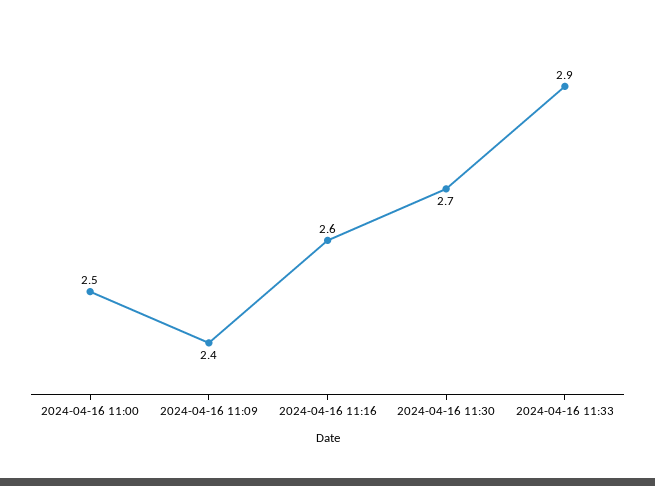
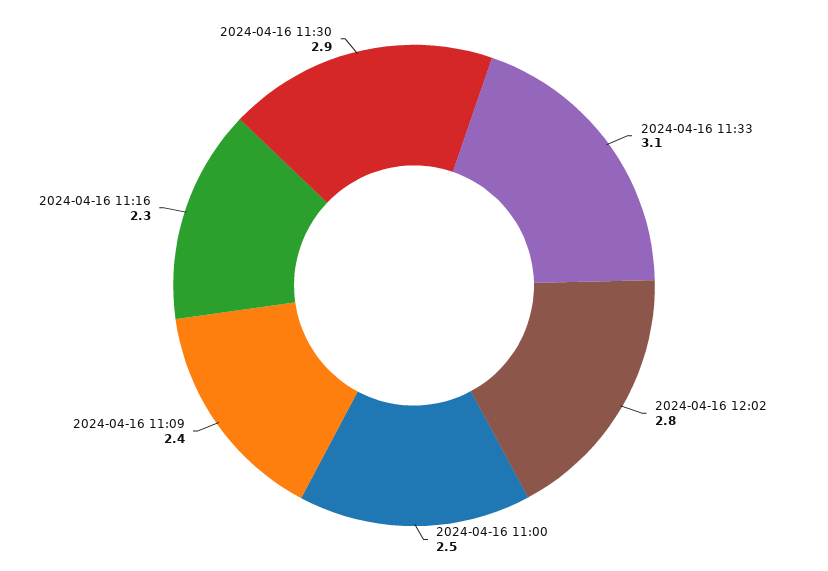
2024-04-16 11:16: 2.6 -> 2.3
2024-04-16 11:30: 2.7 -> 2.9
2024-04-16 11:33: 2.9 -> 3.1
2024-04-16 12:02: none -> 2.8

